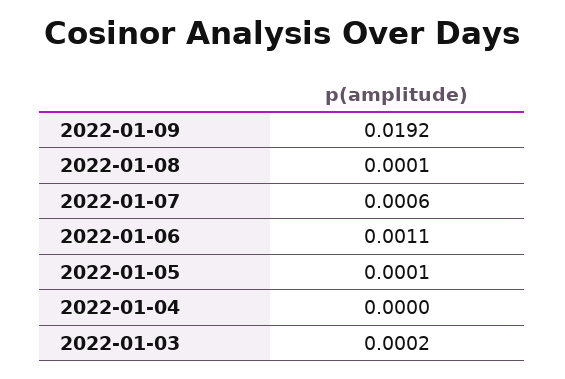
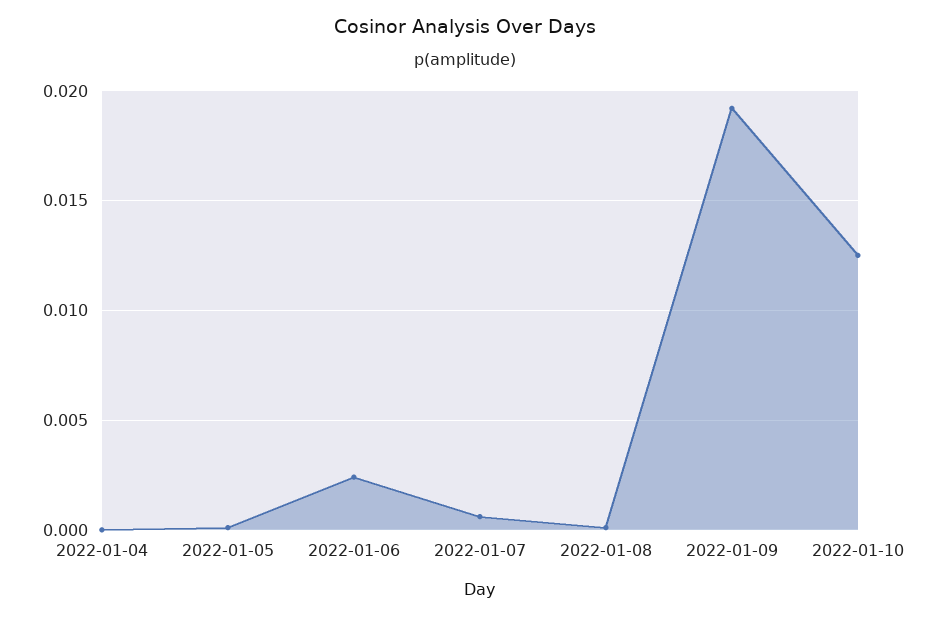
2022-01-06: 0.0011 -> 0.0025
2022-01-03: 0.0002 -> none
2022-01-10: none -> 0.0125

